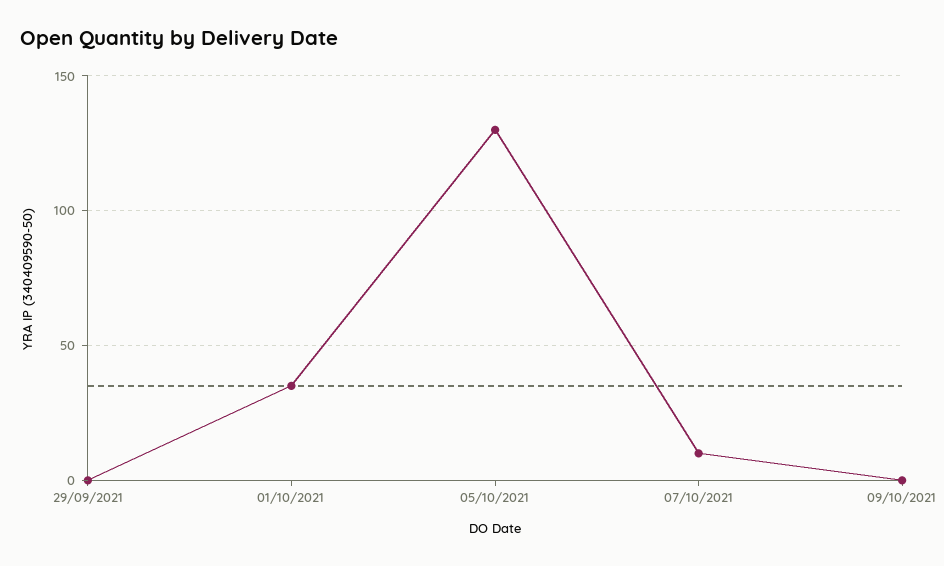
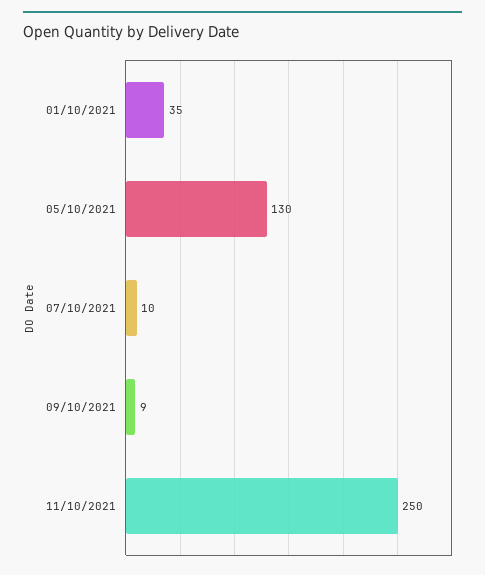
29/09/2021: 0 -> none
09/10/2021: 0 -> 9
11/10/2021: none -> 250

